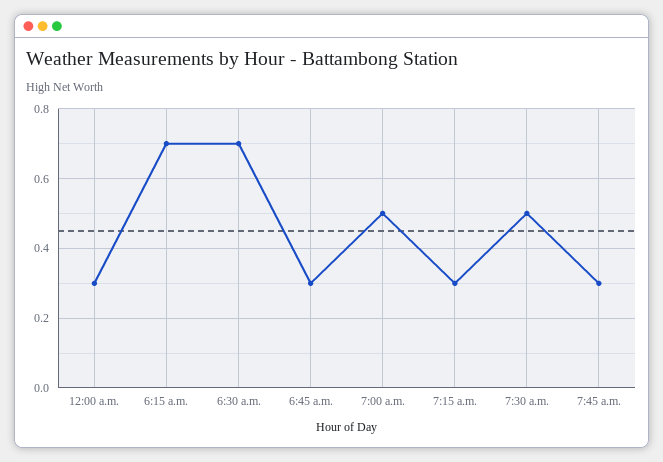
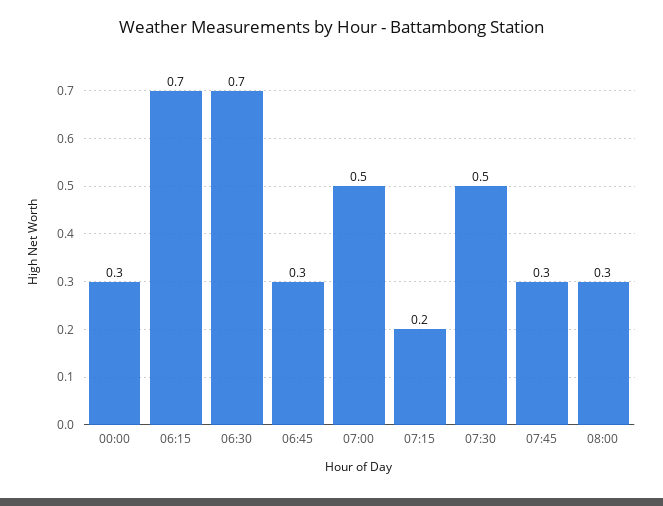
7:15 a.m.: 0.3 -> 0.2
08:00: none -> 0.3

